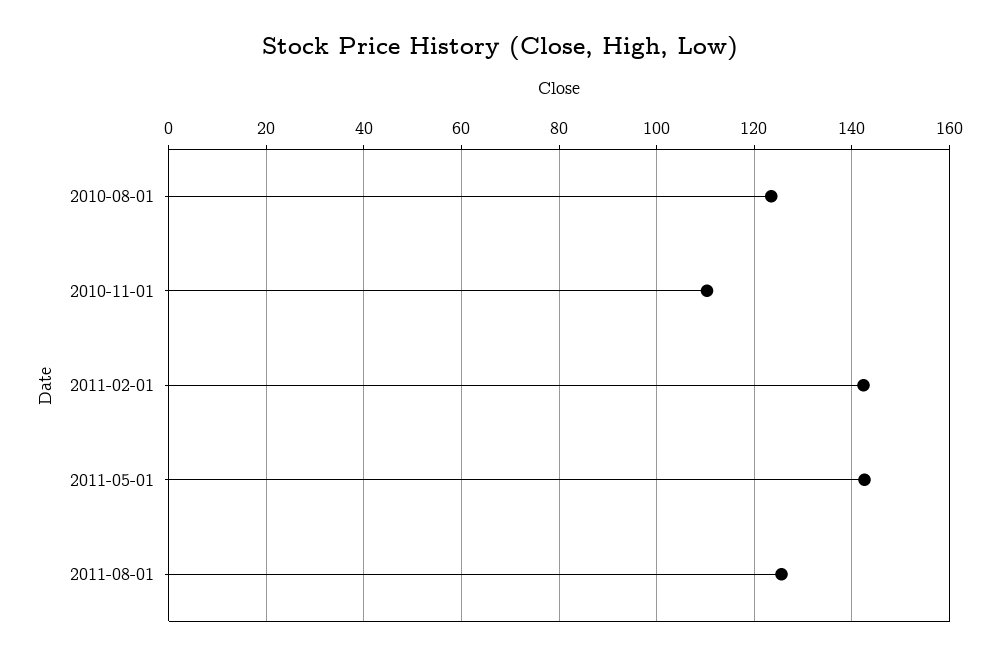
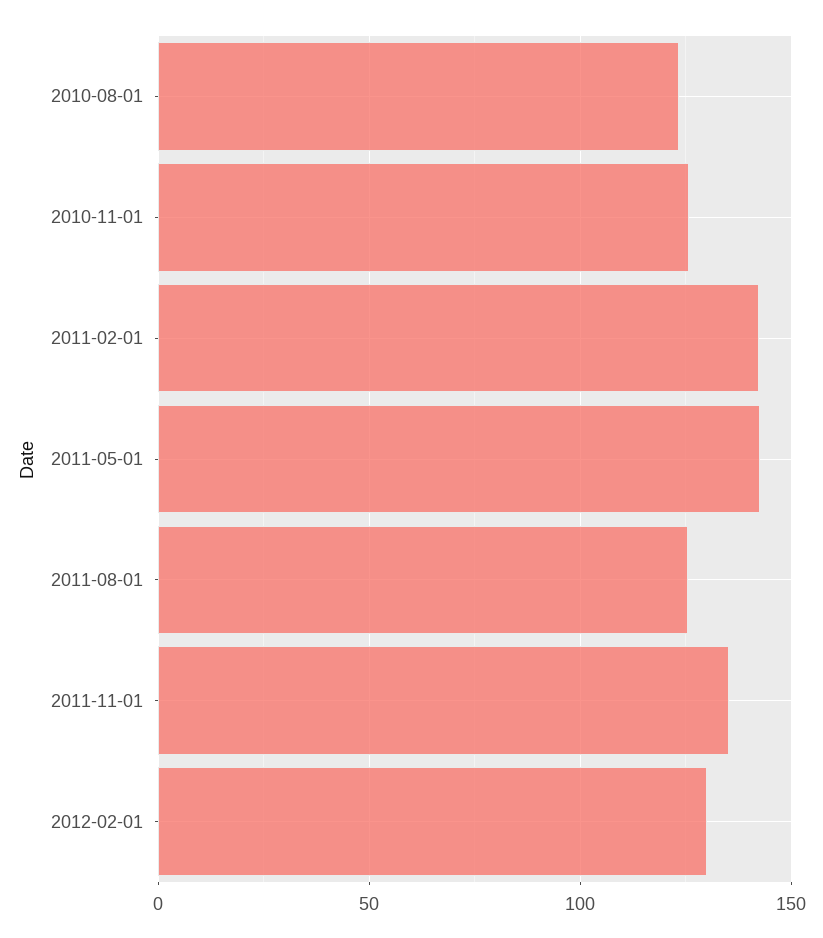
2010-11-01: 110 -> 125
2011-11-01: none -> 135
2012-02-01: none -> 130

